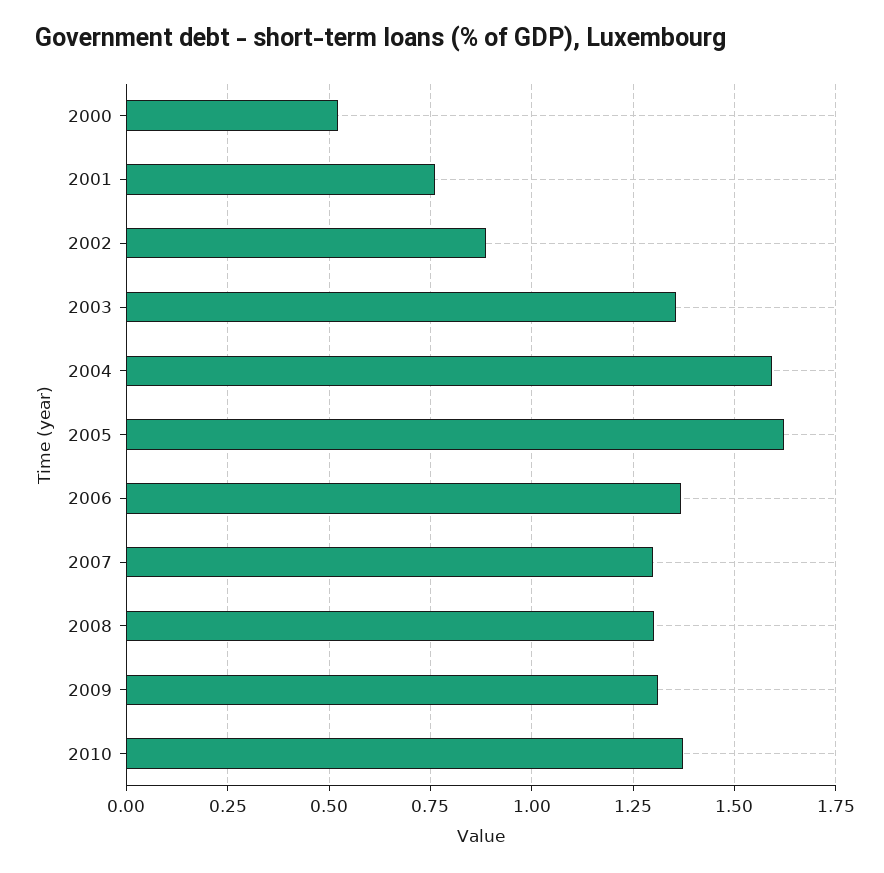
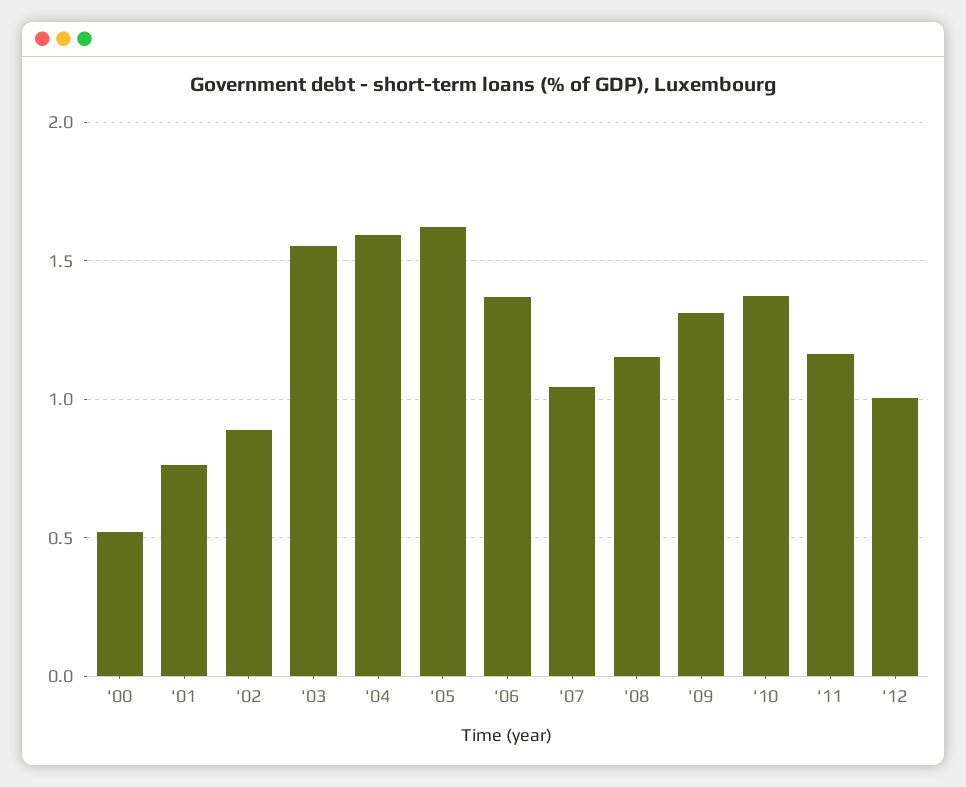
2003: 1.35 -> 1.55
2007: 1.3 -> 1.05
2008: 1.3 -> 1.15
'11: none -> 1.15
'12: none -> 1

